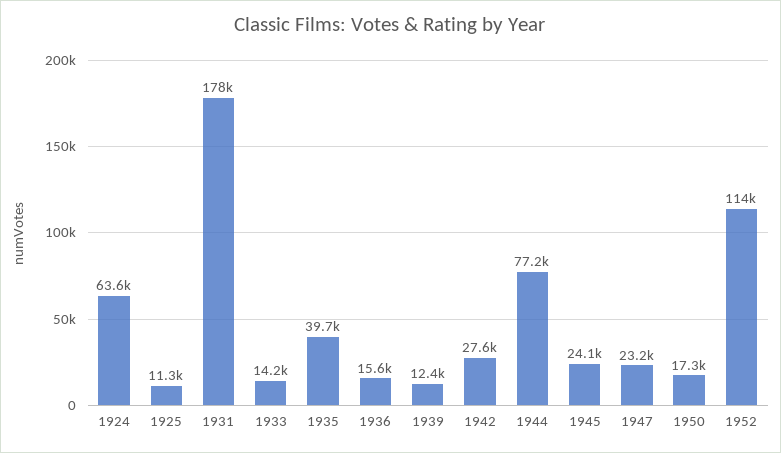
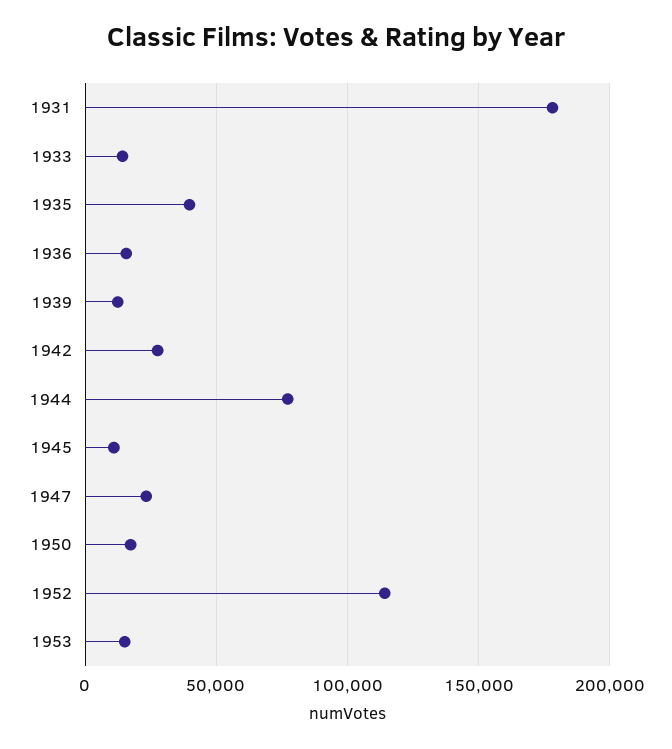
1924: 63600 -> none
1925: 11300 -> none
1945: 24100 -> 10000
1953: none -> 15000

